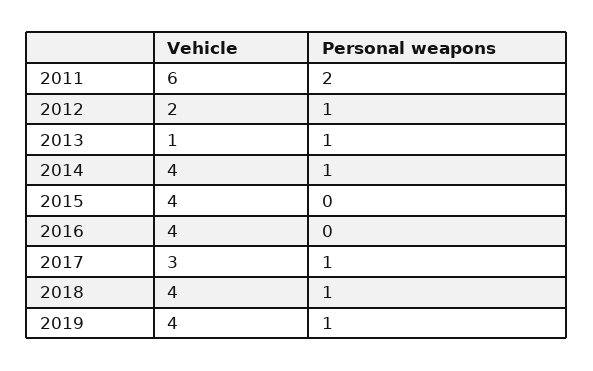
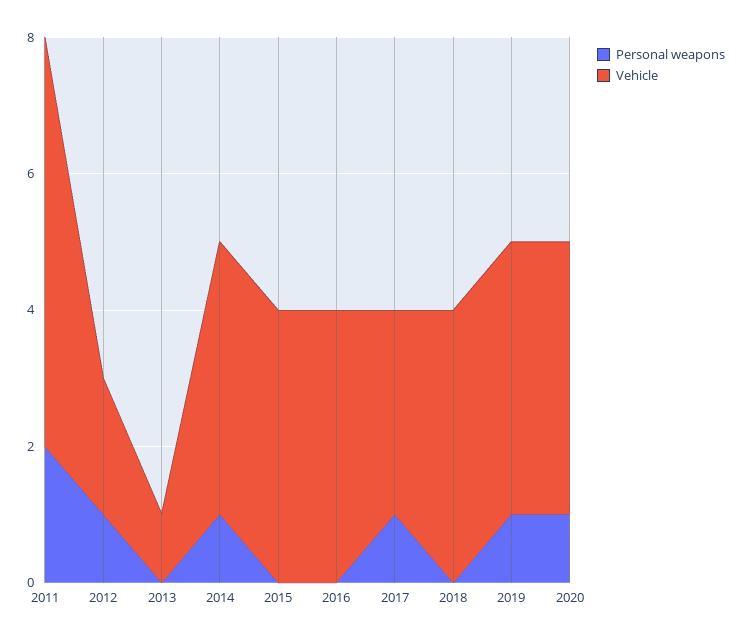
Personal weapons, 2013: 1 -> 0
Personal weapons, 2018: 1 -> 0
Personal weapons, 2020: none -> 1
Vehicle, 2020: none -> 4

